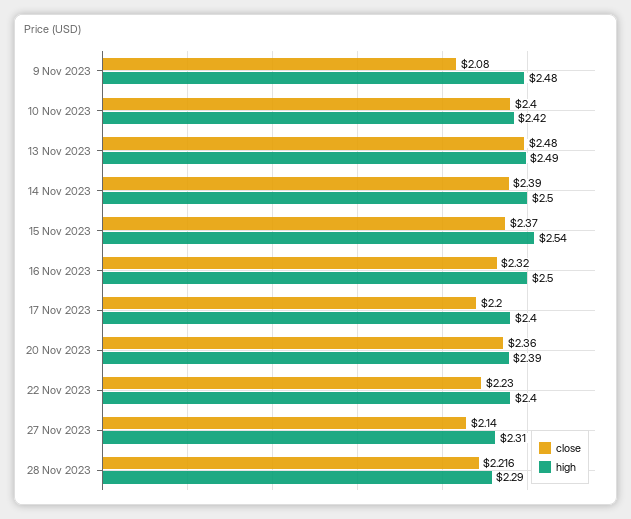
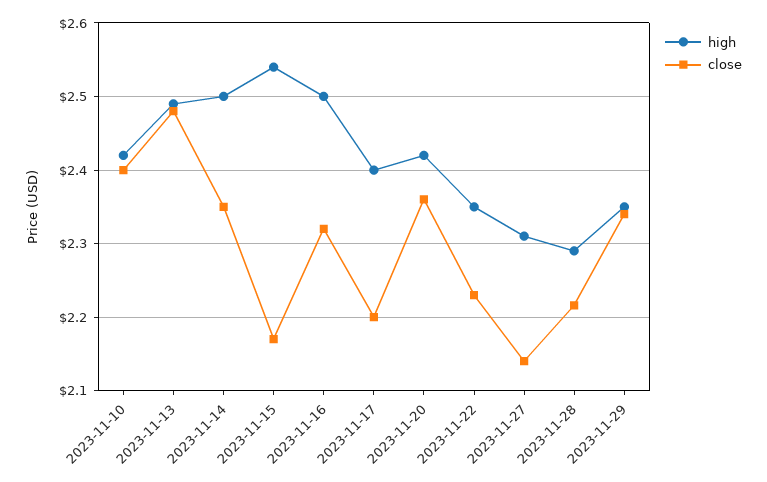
close, 9 Nov 2023: 2.08 -> none
high, 9 Nov 2023: 2.48 -> none
close, 14 Nov 2023: 2.39 -> 2.35
close, 15 Nov 2023: 2.37 -> 2.17
high, 20 Nov 2023: 2.39 -> 2.42
high, 22 Nov 2023: 2.4 -> 2.35
high, 2023-11-29: none -> 2.35
close, 2023-11-29: none -> 2.34

